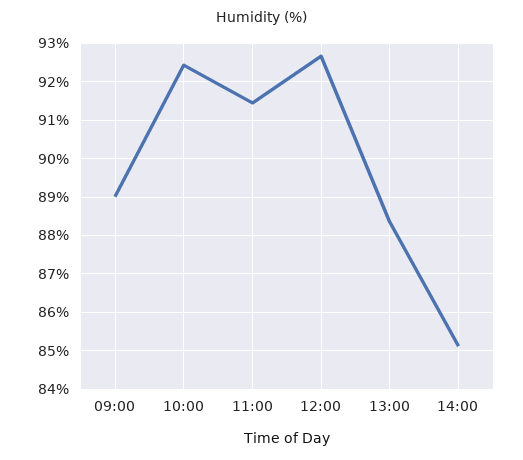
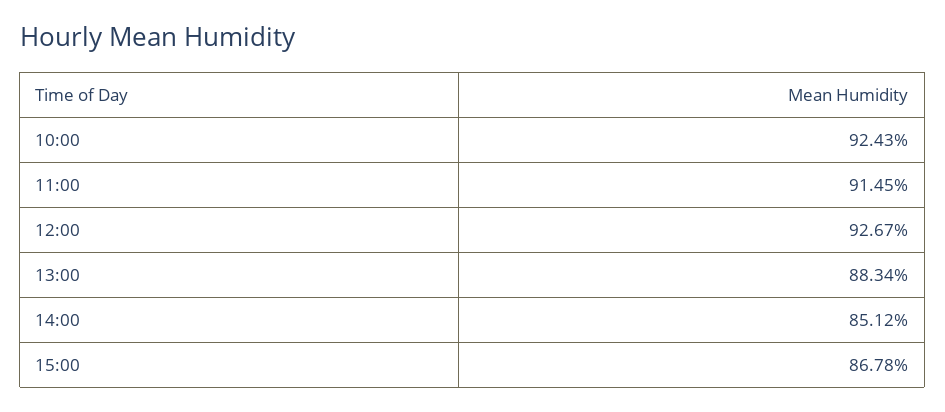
09:00: 89 -> none
15:00: none -> 86.78

